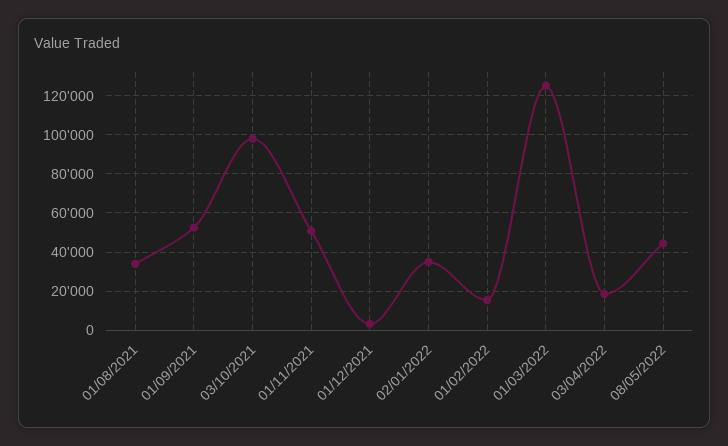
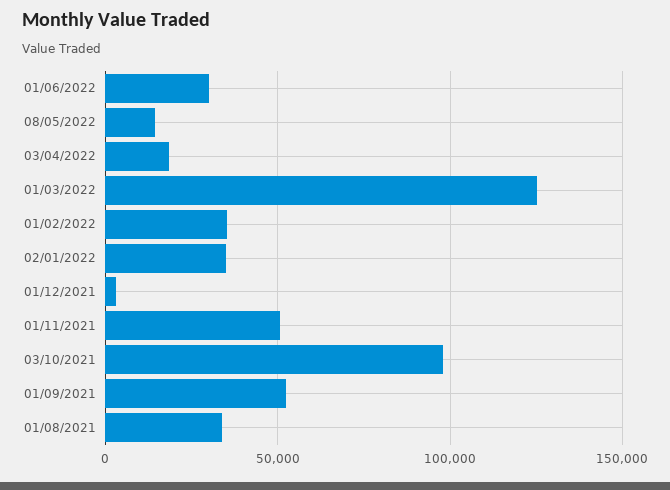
01/02/2022: 15000 -> 35000
08/05/2022: 45000 -> 15000
01/06/2022: none -> 30000

